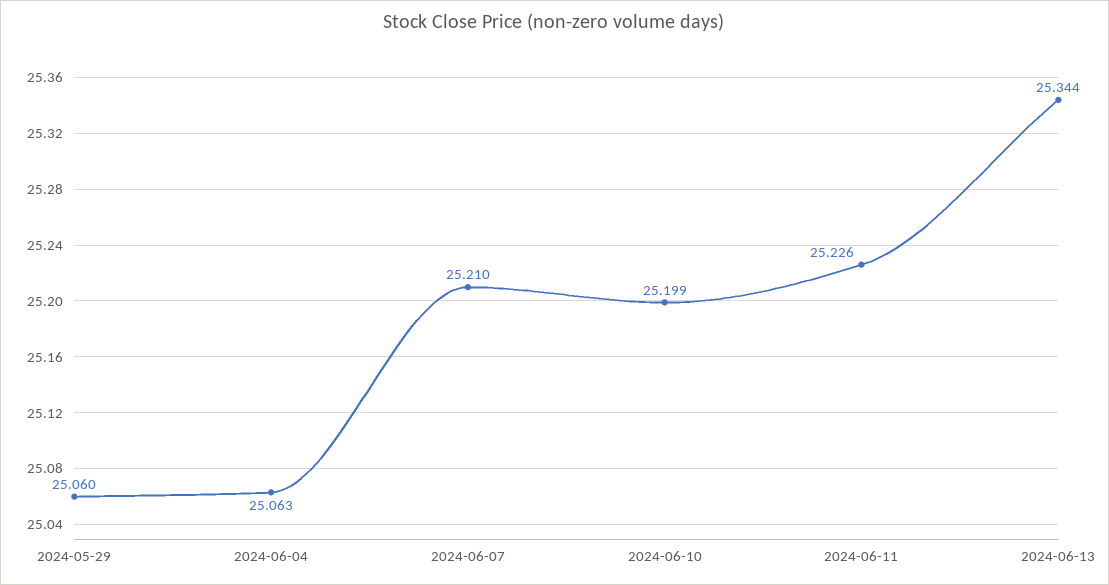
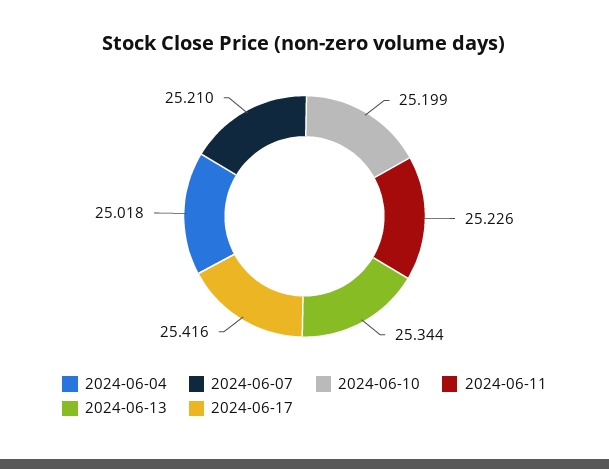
2024-05-29: 25.06 -> none
2024-06-04: 25.063 -> 25.018
2024-06-17: none -> 25.416

